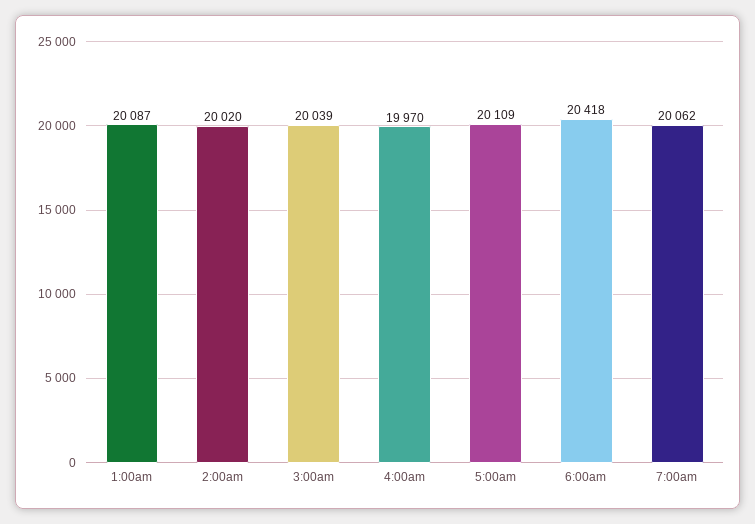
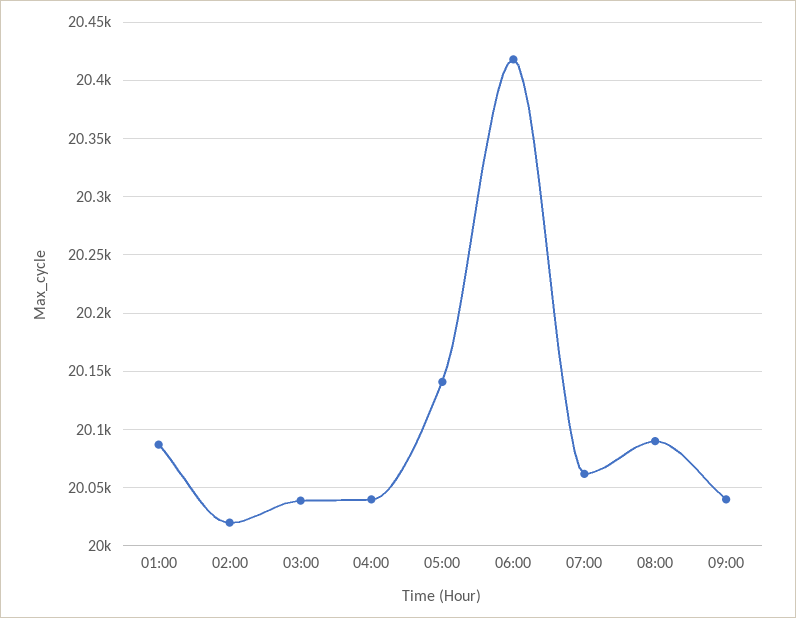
4:00am: 19970 -> 20040
5:00am: 20109 -> 20140
08:00: none -> 20090
09:00: none -> 20040

